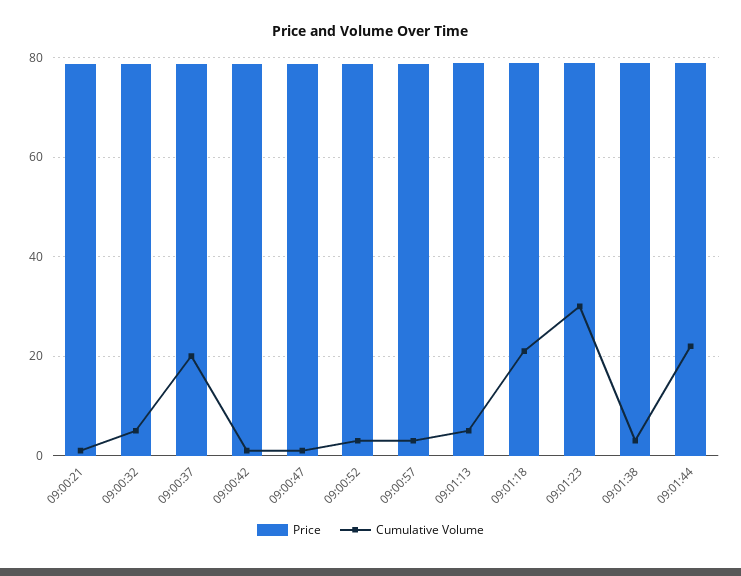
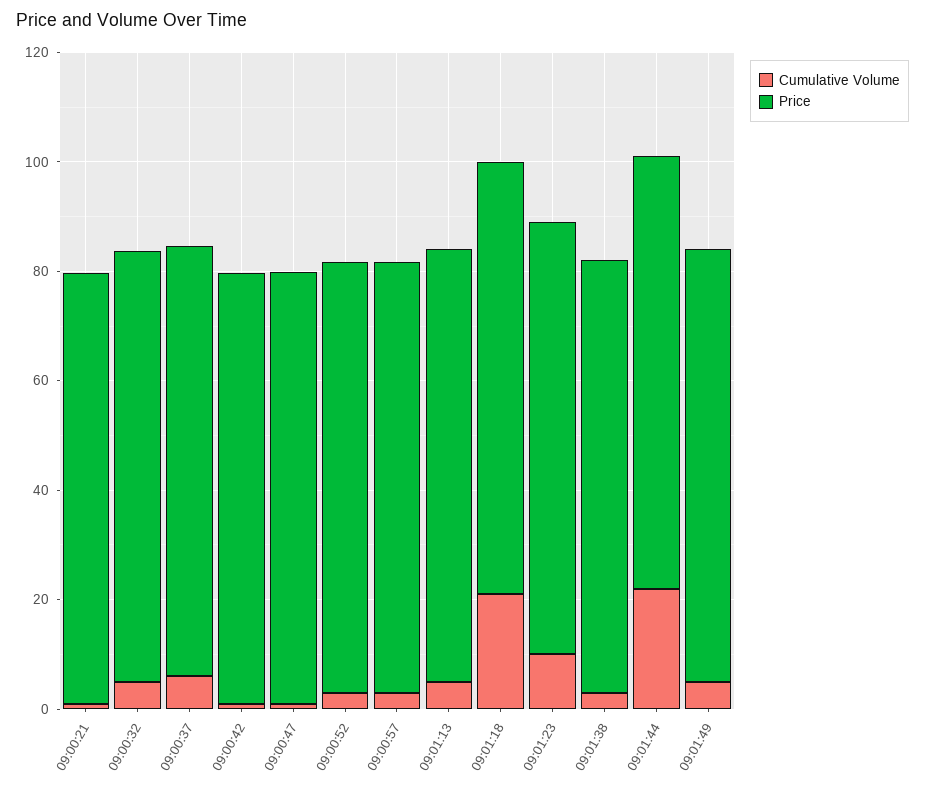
Cumulative Volume, 09:00:37: 20 -> 5
Cumulative Volume, 09:01:23: 30 -> 10
Cumulative Volume, 09:01:49: none -> 5
Price, 09:01:49: none -> 80

